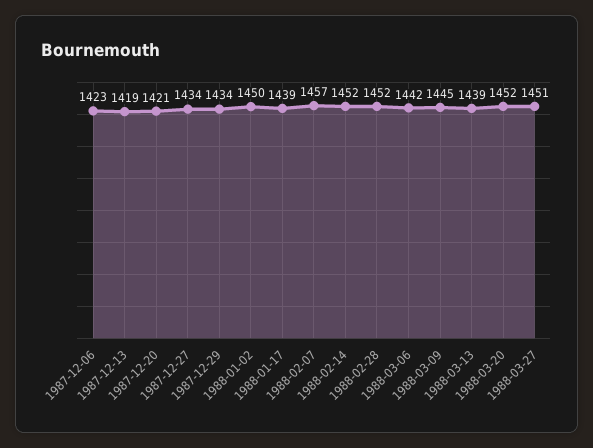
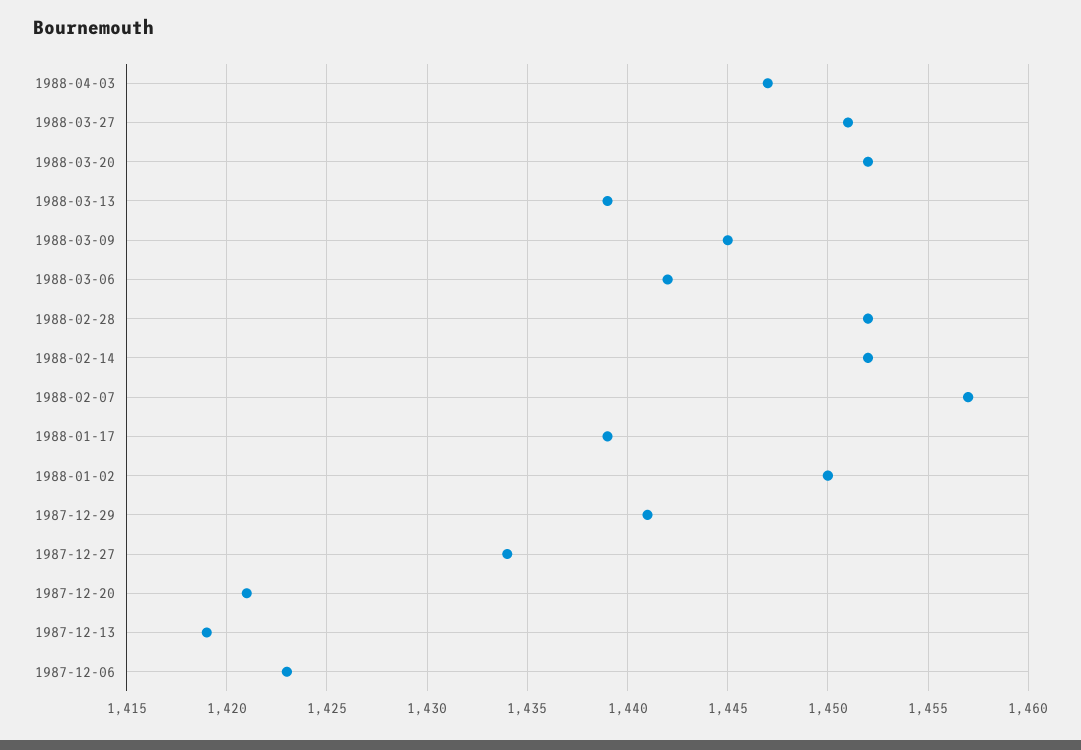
1987-12-29: 1434 -> 1441
1988-04-03: none -> 1447

